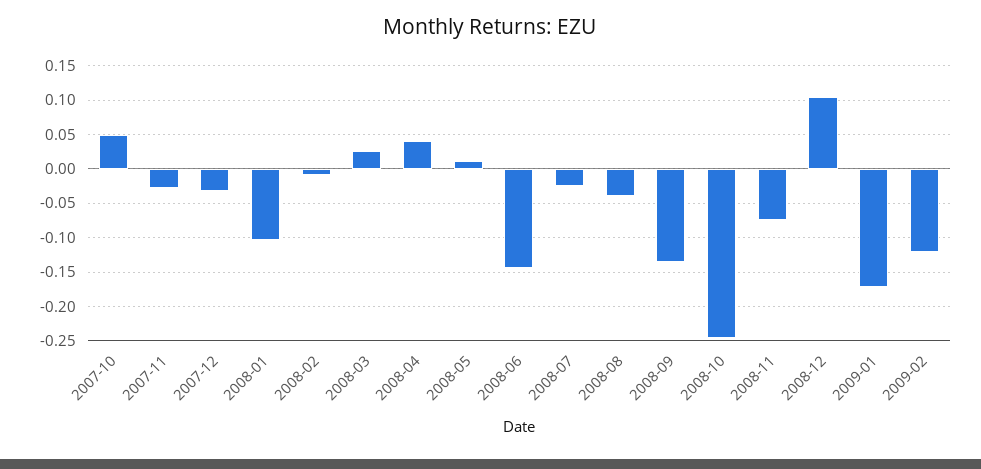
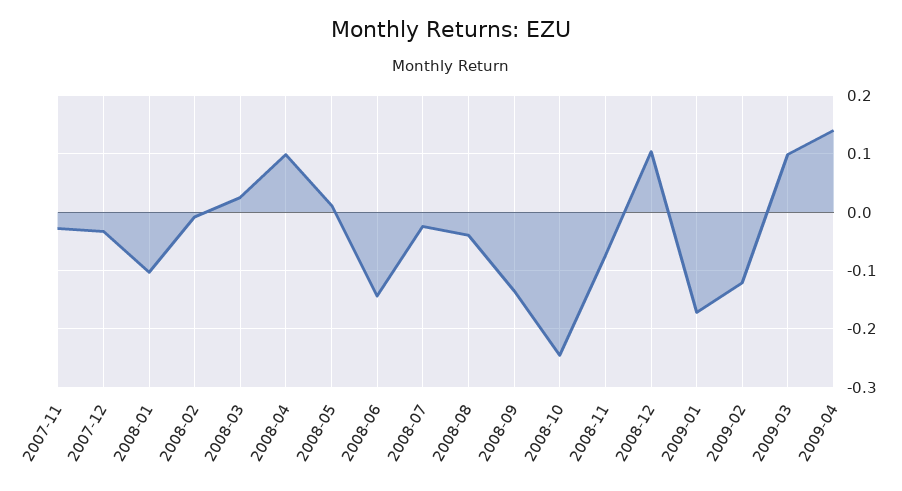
2007-10: 0.05 -> none
2008-04: 0.04 -> 0.1
2009-03: none -> 0.1
2009-04: none -> 0.14

